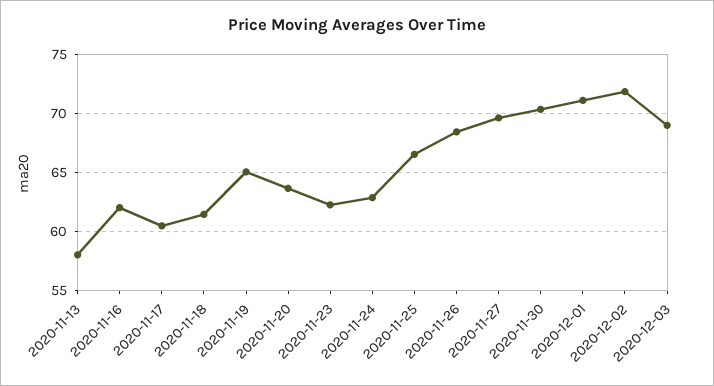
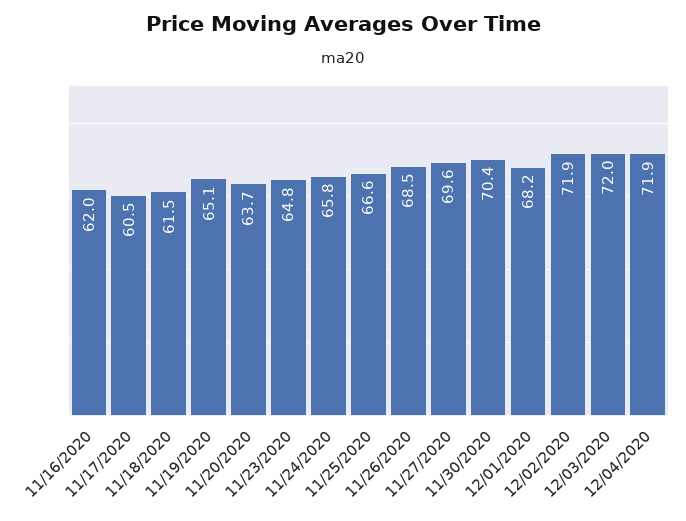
2020-11-13: 58 -> none
2020-11-23: 62 -> 64.8
2020-11-24: 63 -> 65.8
2020-12-01: 71 -> 68.2
2020-12-03: 69 -> 72
12/04/2020: none -> 71.9

